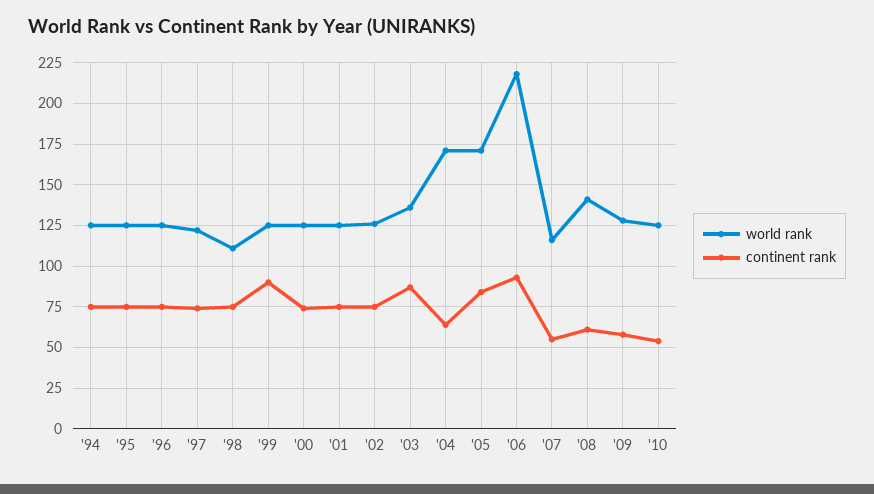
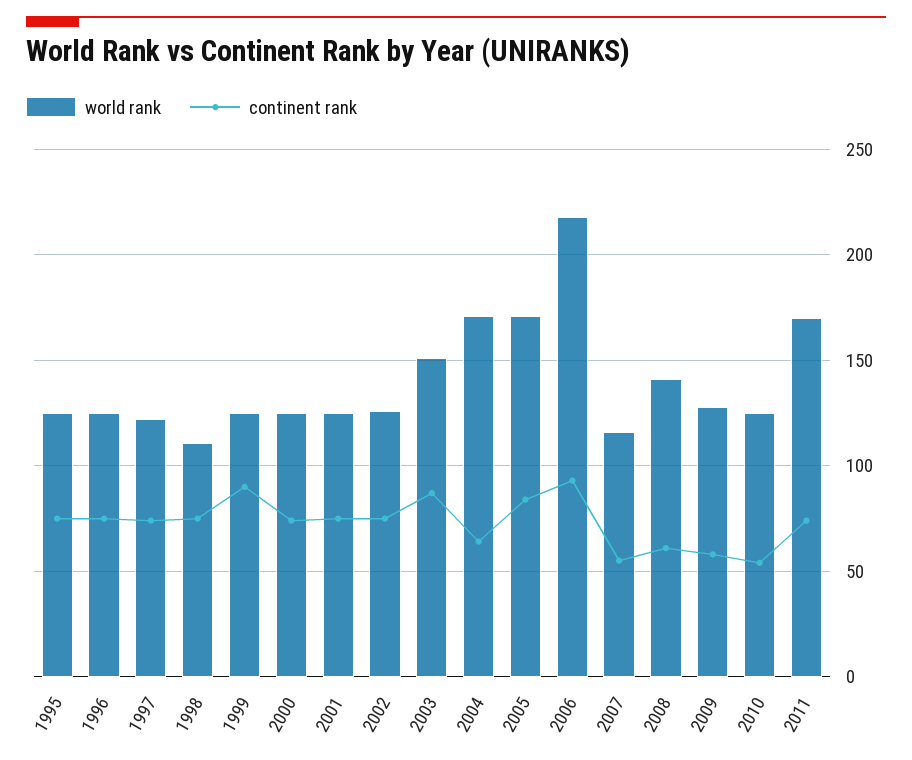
world rank, '94: 125 -> none
continent rank, '94: 75 -> none
world rank, '03: 135 -> 150
world rank, 2011: none -> 170
continent rank, 2011: none -> 75

